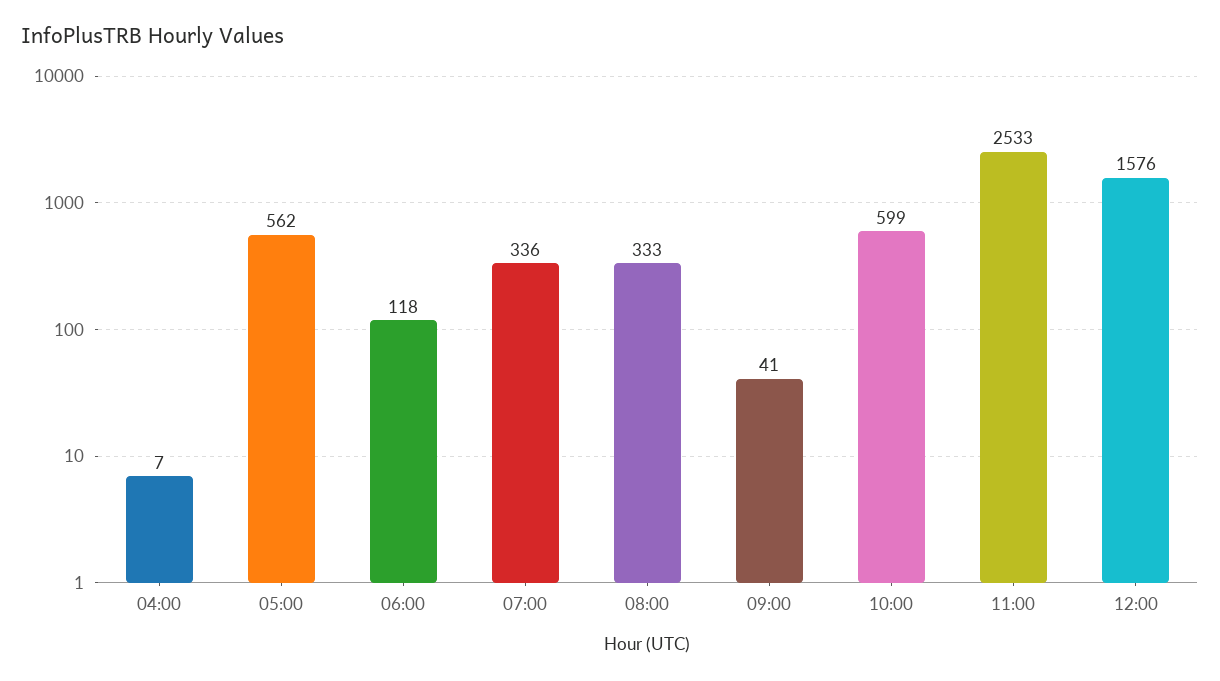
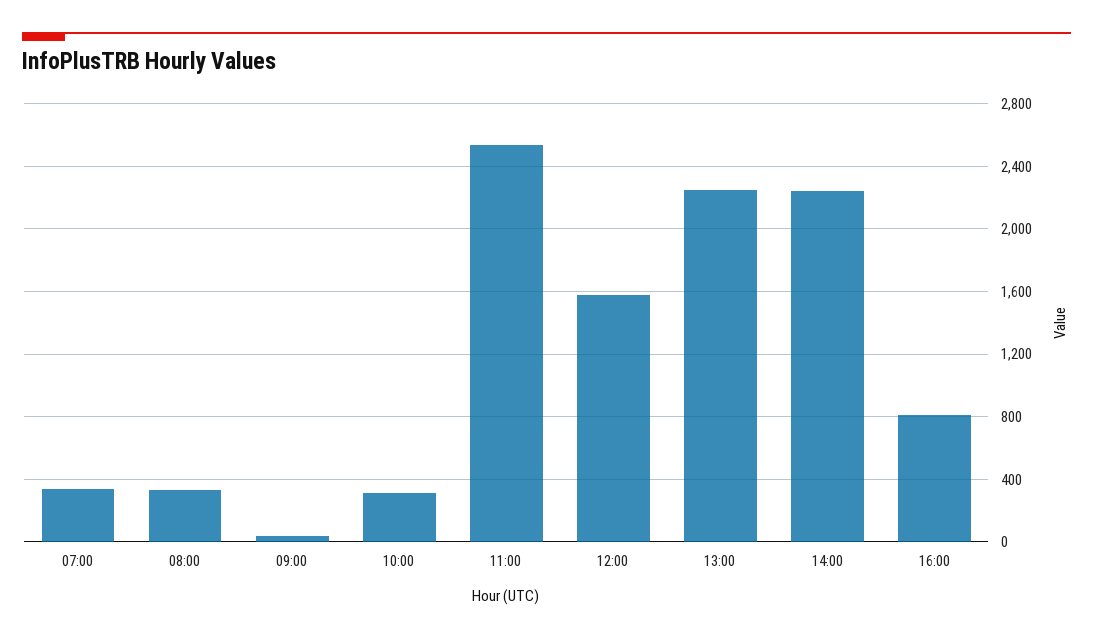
04:00: 7 -> none
05:00: 562 -> none
06:00: 118 -> none
10:00: 599 -> 300
13:00: none -> 2250
14:00: none -> 2250
16:00: none -> 800

